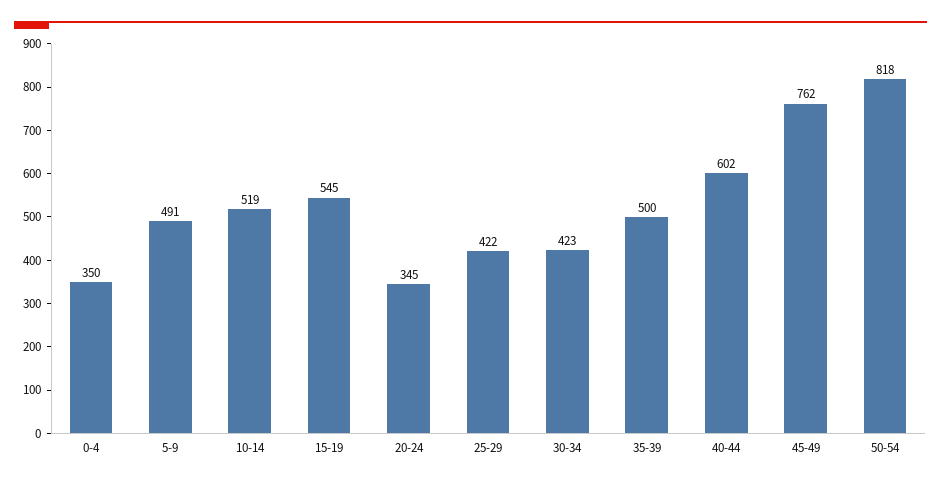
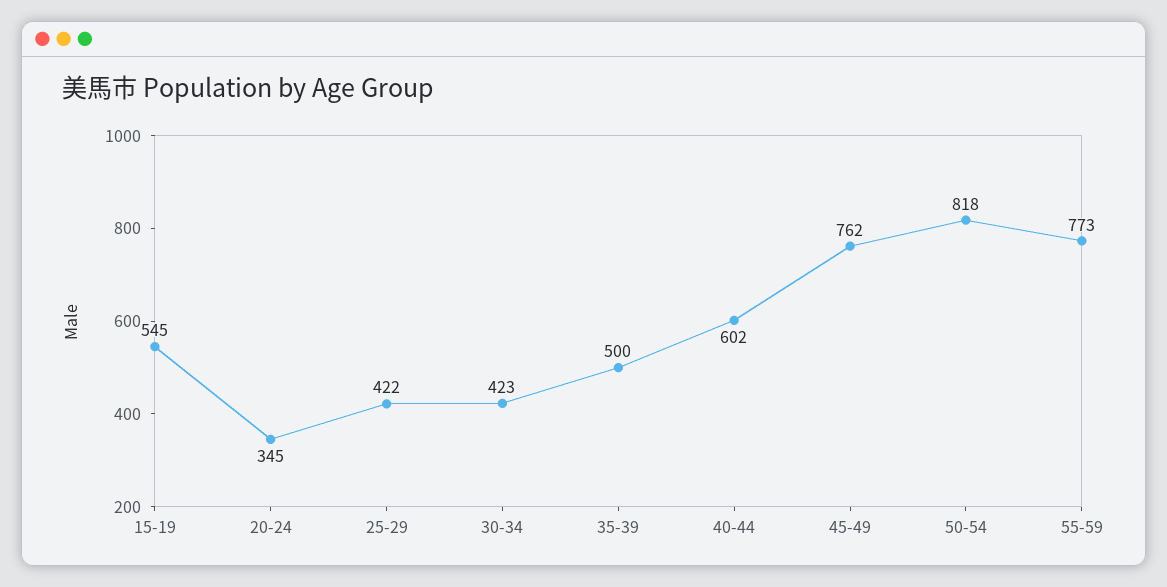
0-4: 350 -> none
5-9: 491 -> none
10-14: 519 -> none
55-59: none -> 773

